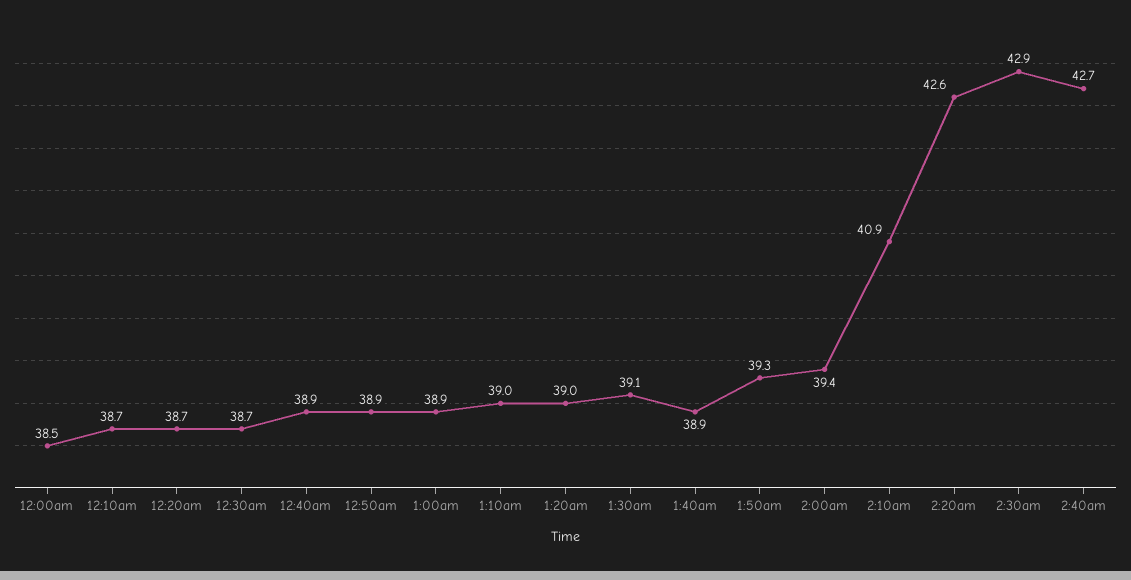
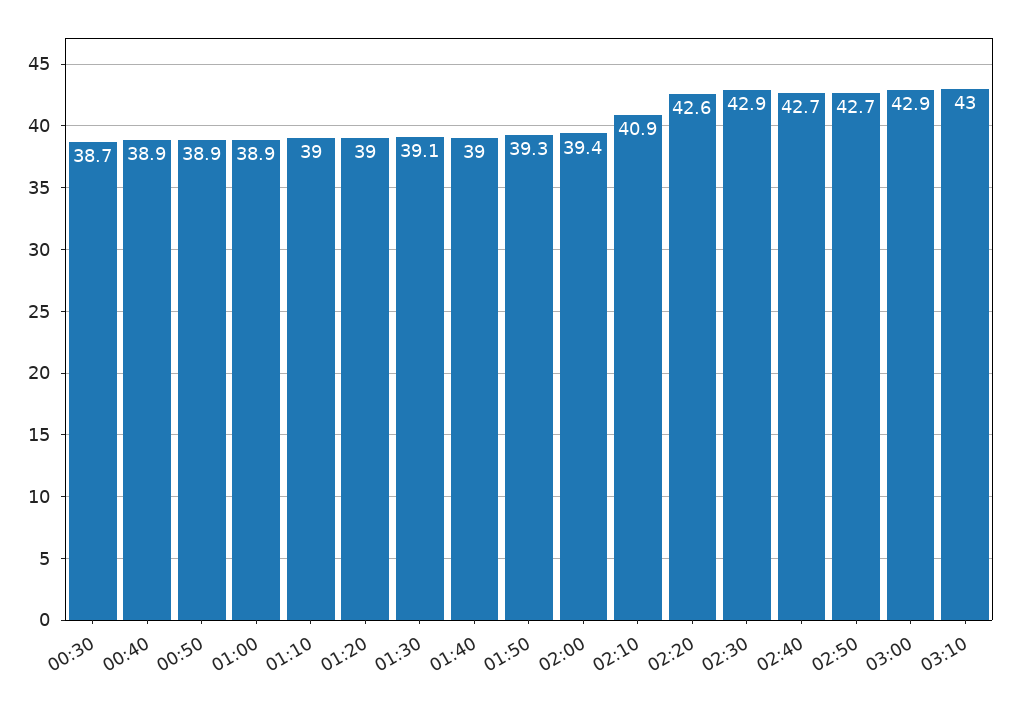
12:00am: 38.5 -> none
12:10am: 38.7 -> none
12:20am: 38.7 -> none
1:40am: 38.9 -> 39
02:50: none -> 42.7
03:00: none -> 42.9
03:10: none -> 43

